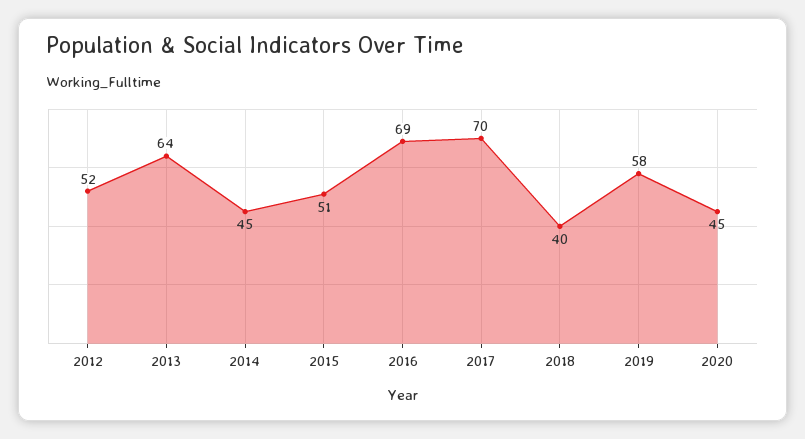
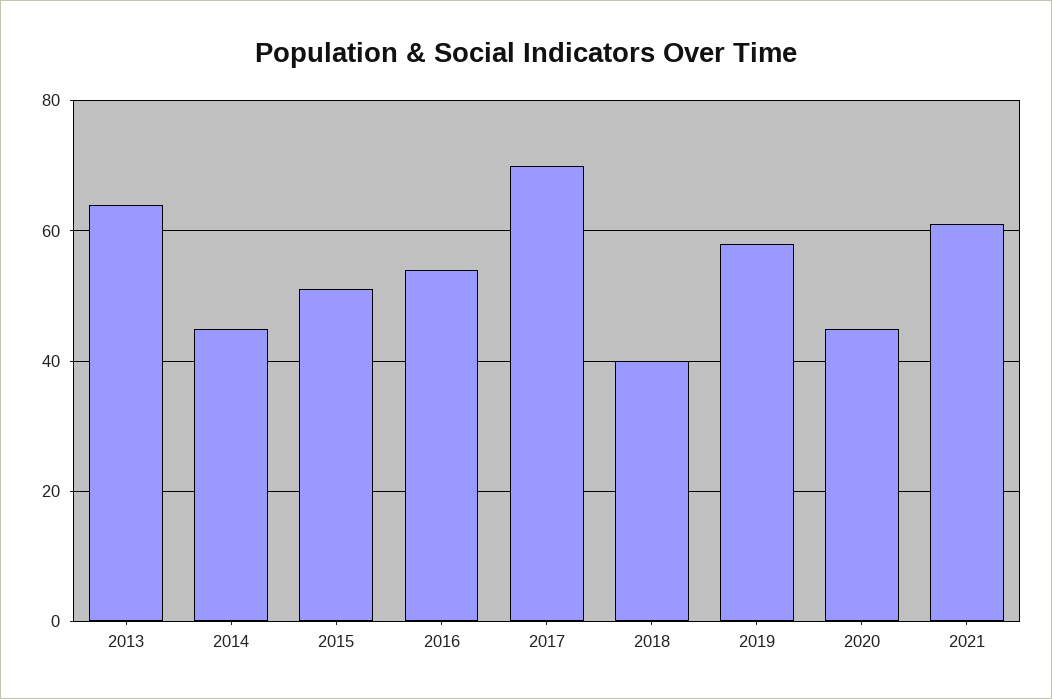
2012: 52 -> none
2016: 69 -> 55
2021: none -> 60

